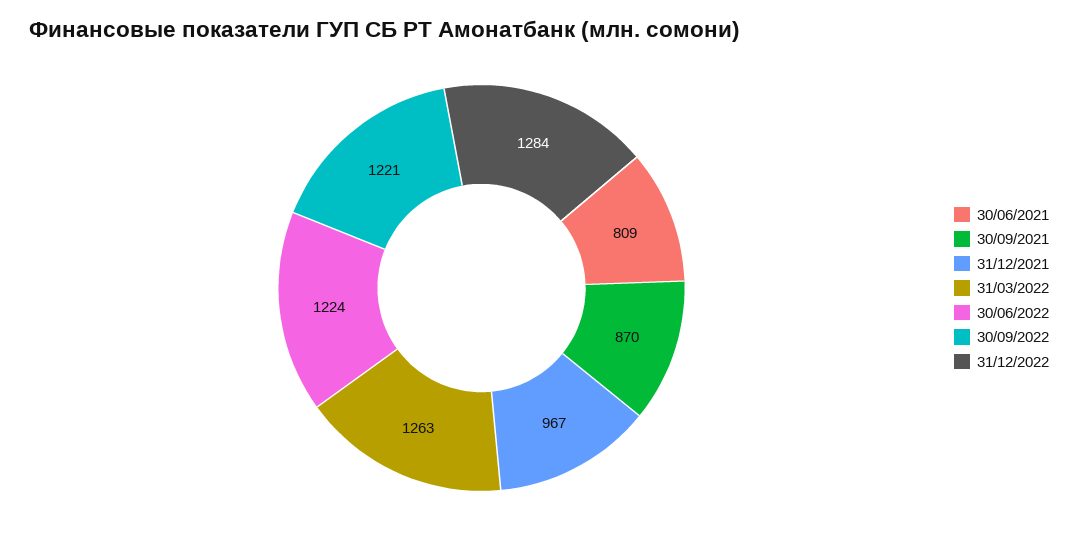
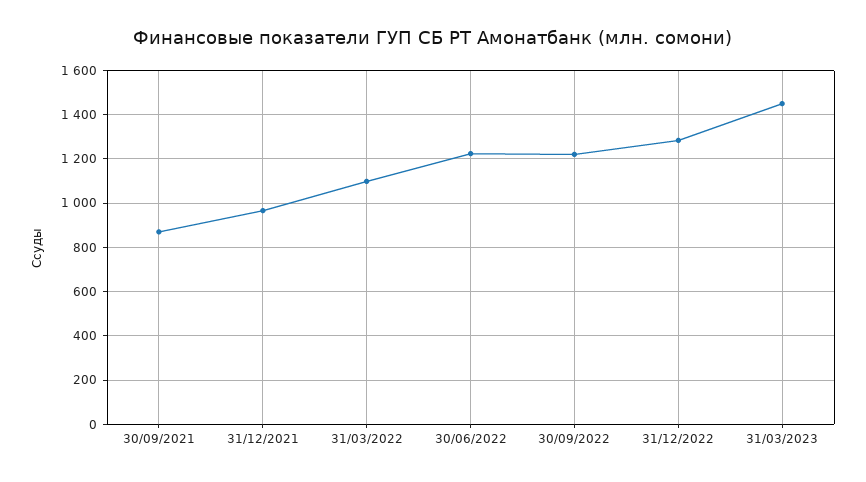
30/06/2021: 809 -> none
31/03/2022: 1263 -> 1100
31/03/2023: none -> 1450

